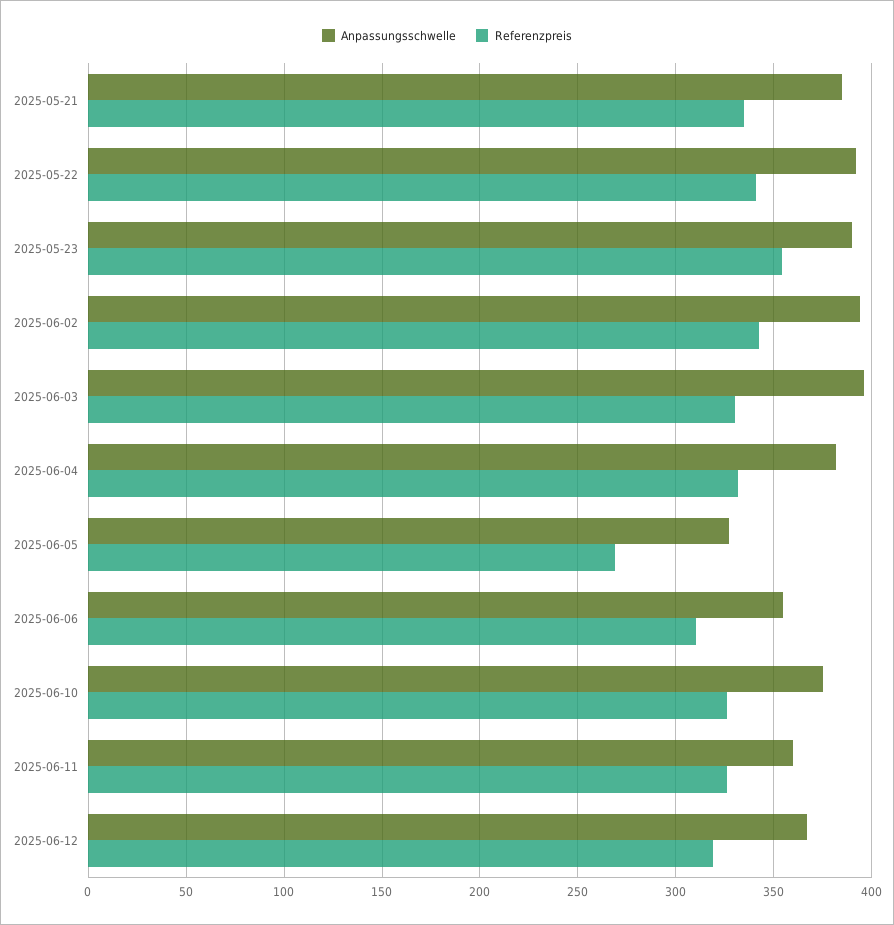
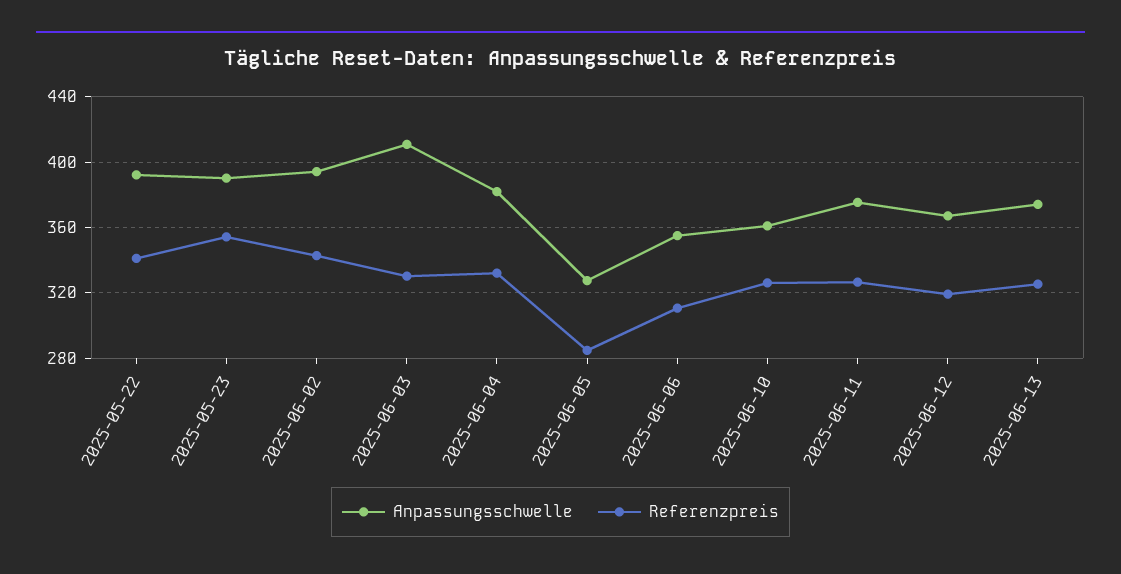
Anpassungsschwelle, 2025-05-21: 385 -> none
Referenzpreis, 2025-05-21: 335 -> none
Anpassungsschwelle, 2025-06-03: 395 -> 410
Referenzpreis, 2025-06-05: 270 -> 285
Anpassungsschwelle, 2025-06-10: 375 -> 360
Anpassungsschwelle, 2025-06-11: 360 -> 375
Anpassungsschwelle, 2025-06-13: none -> 375
Referenzpreis, 2025-06-13: none -> 325

